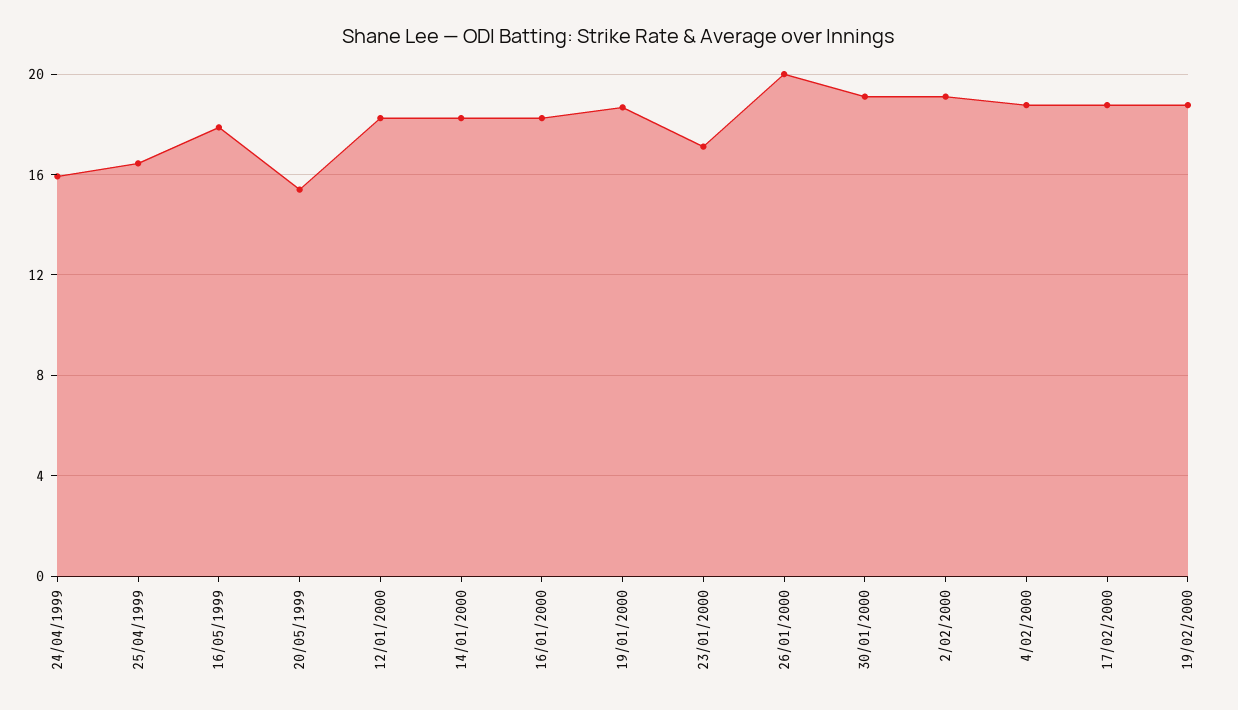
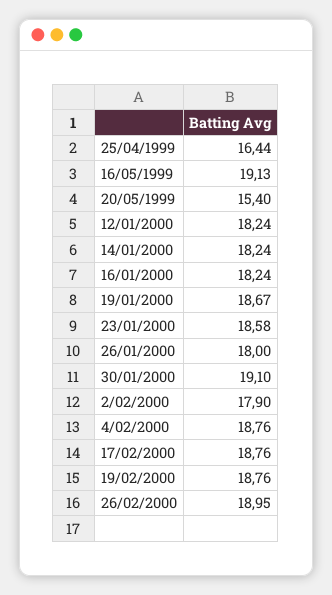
24/04/1999: 16 -> none
16/05/1999: 18 -> 19.13
23/01/2000: 17 -> 18.58
26/01/2000: 20 -> 18
2/02/2000: 19 -> 17.9
26/02/2000: none -> 18.95

